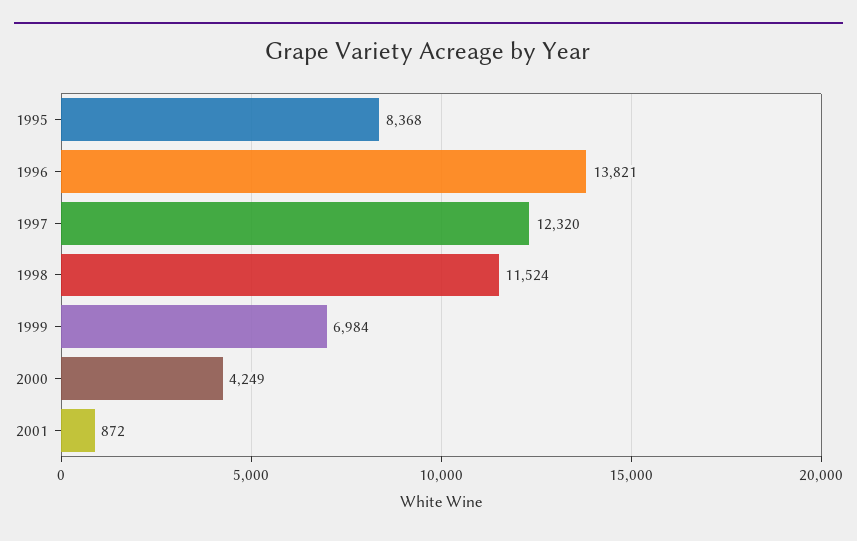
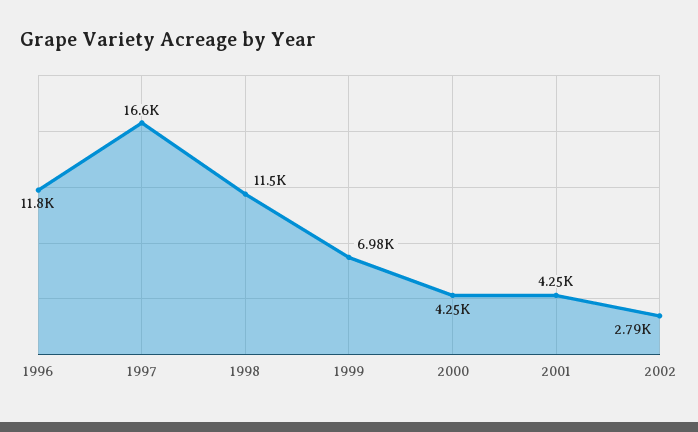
1995: 8368 -> none
1996: 13821 -> 11800
1997: 12320 -> 16600
2001: 872 -> 4250
2002: none -> 2790

